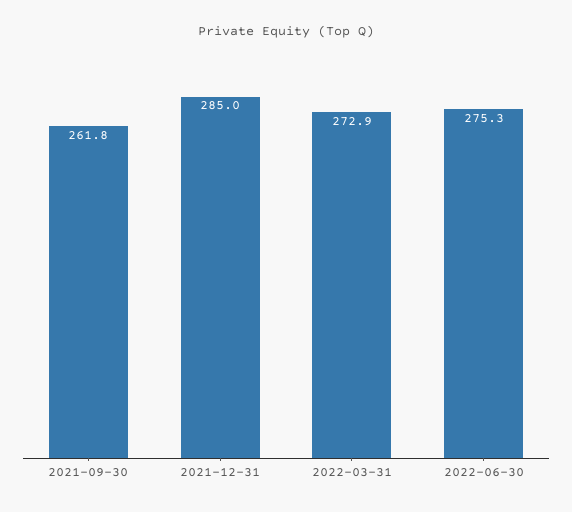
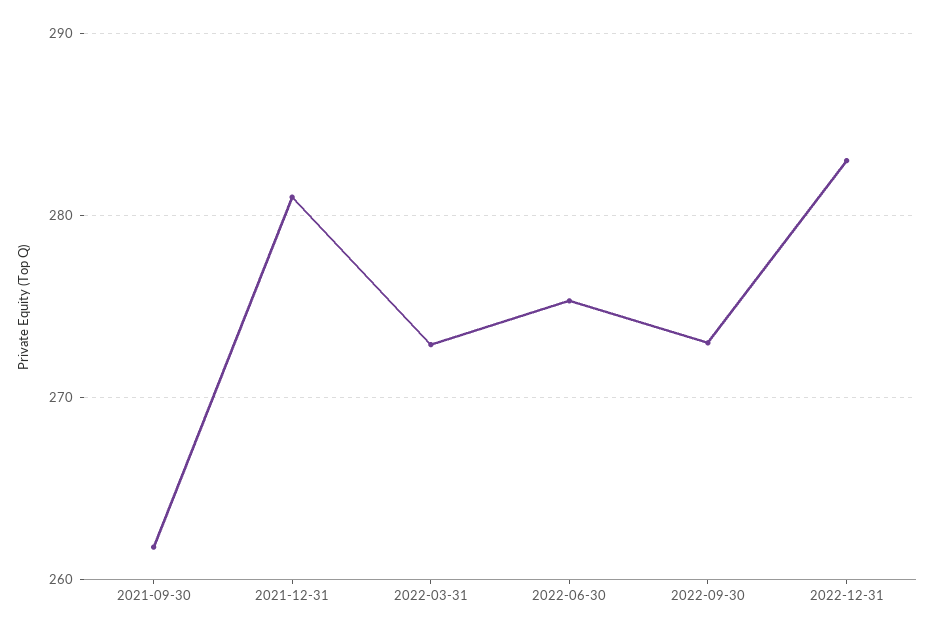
2021-12-31: 285 -> 281
2022-09-30: none -> 273
2022-12-31: none -> 283

